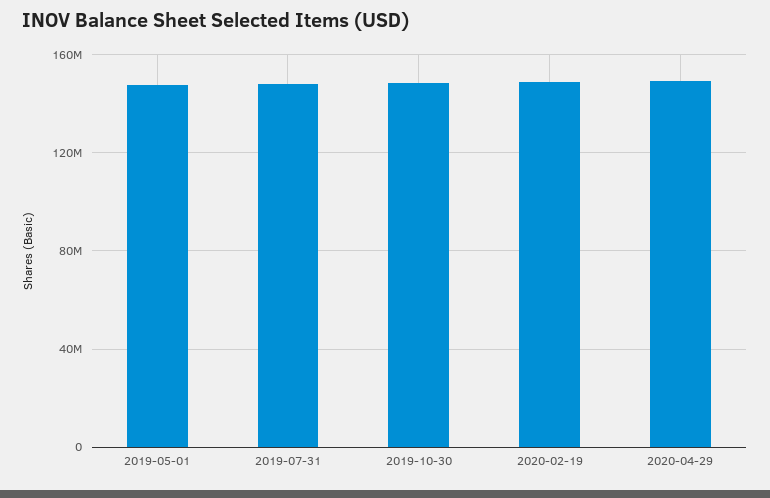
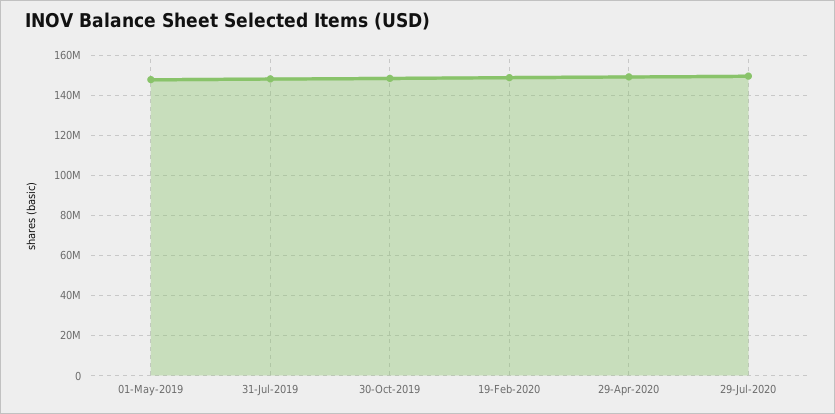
29-Jul-2020: none -> 150000000

